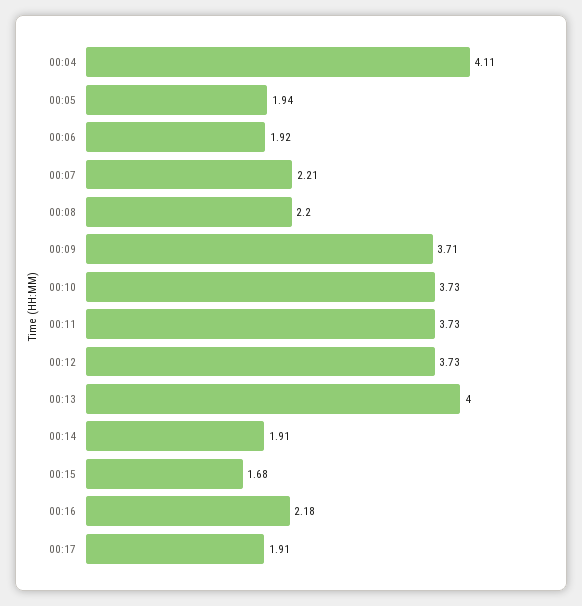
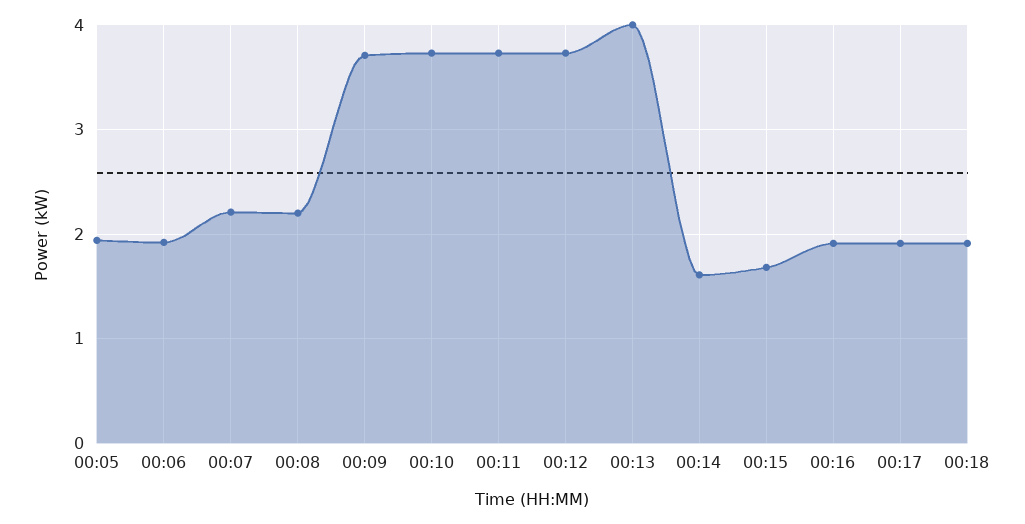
00:04: 4.11 -> none
00:14: 1.91 -> 1.6
00:16: 2.18 -> 1.9
00:18: none -> 1.9

